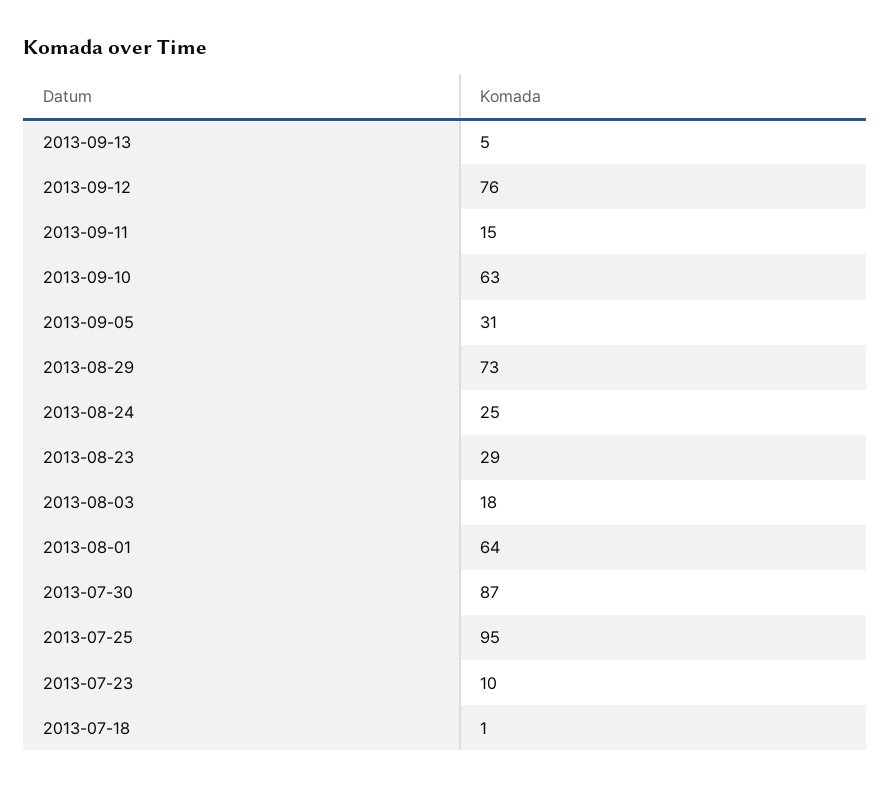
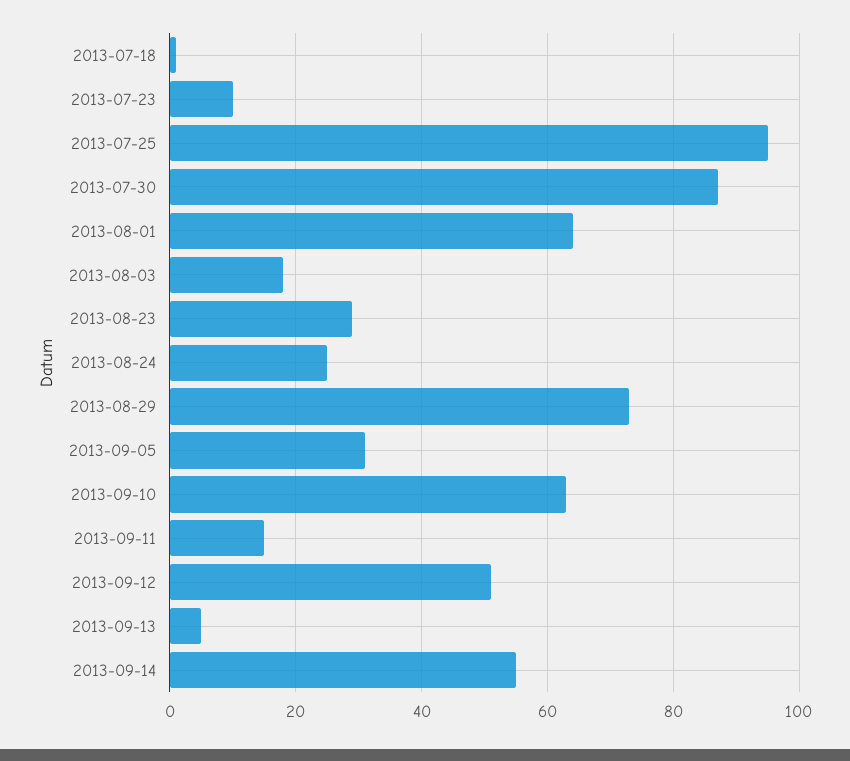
2013-09-12: 76 -> 50
2013-09-14: none -> 55

